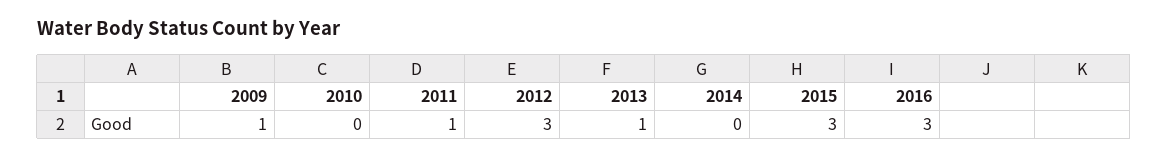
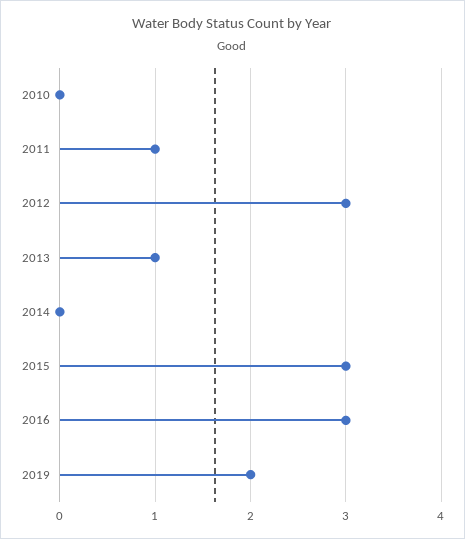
2009: 1 -> none
2019: none -> 2

